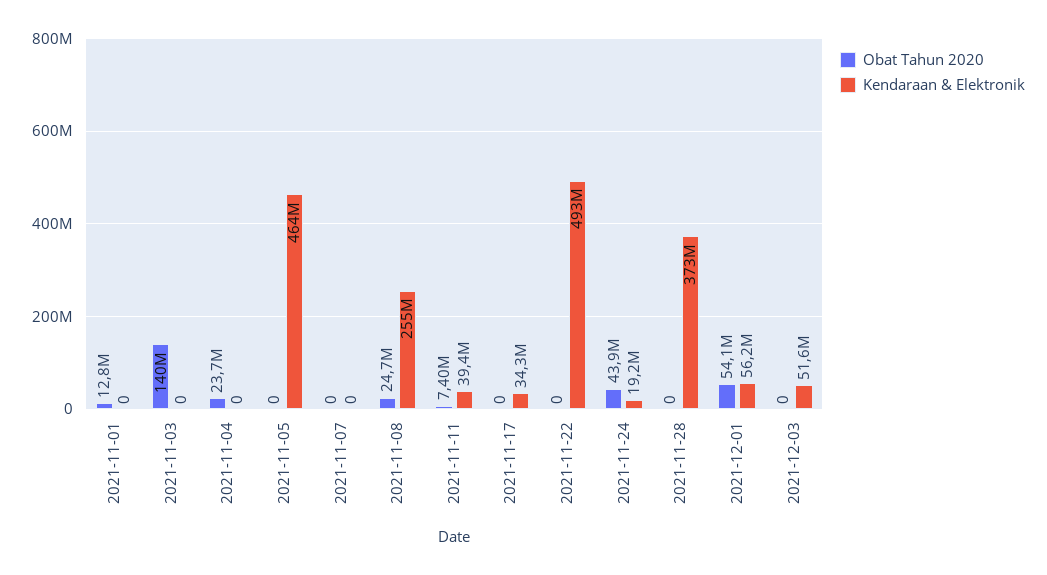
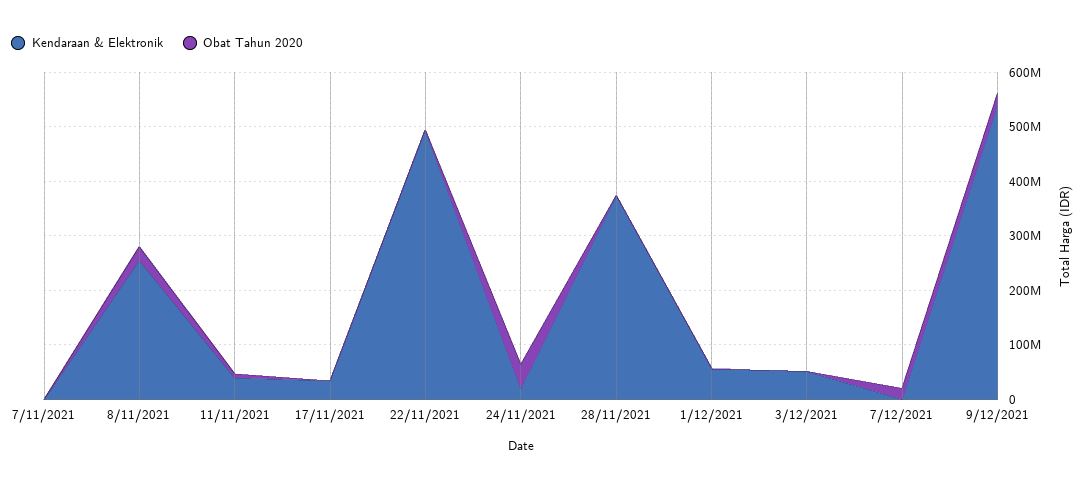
Obat Tahun 2020, 2021-11-01: 12800000 -> none
Kendaraan & Elektronik, 2021-11-01: 0 -> none
Obat Tahun 2020, 2021-11-03: 140000000 -> none
Kendaraan & Elektronik, 2021-11-03: 0 -> none
Obat Tahun 2020, 2021-11-04: 23700000 -> none
Kendaraan & Elektronik, 2021-11-04: 0 -> none
Obat Tahun 2020, 2021-11-05: 0 -> none
Kendaraan & Elektronik, 2021-11-05: 464000000 -> none
Obat Tahun 2020, 2021-12-01: 54100000 -> 0
Kendaraan & Elektronik, 7/12/2021: none -> 0
Obat Tahun 2020, 7/12/2021: none -> 20000000
Kendaraan & Elektronik, 9/12/2021: none -> 540000000
Obat Tahun 2020, 9/12/2021: none -> 20000000

